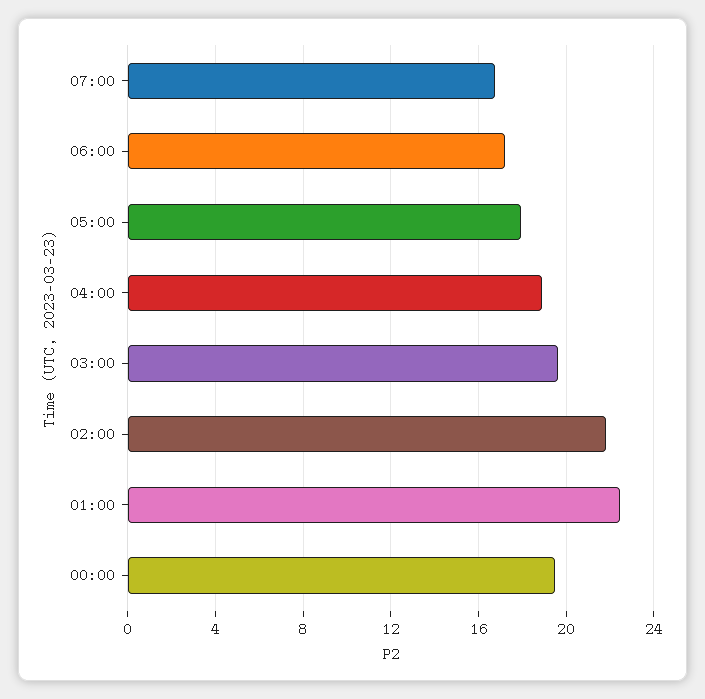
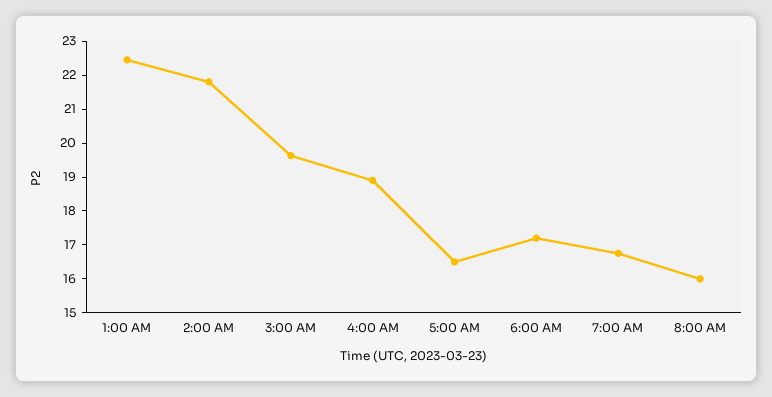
05:00: 18 -> 16.5
00:00: 19.5 -> none
8:00 AM: none -> 16

